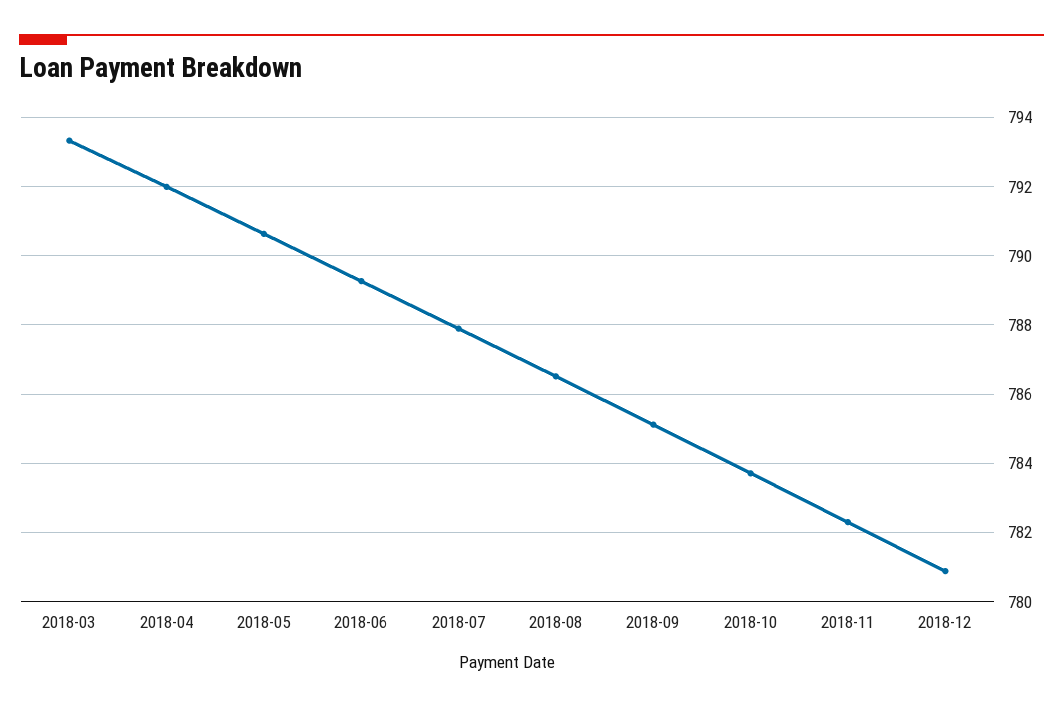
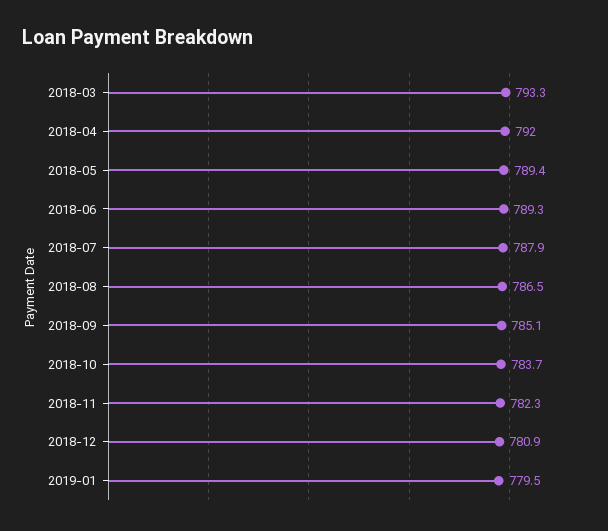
2018-05: 790.6 -> 789.4
2019-01: none -> 779.5

